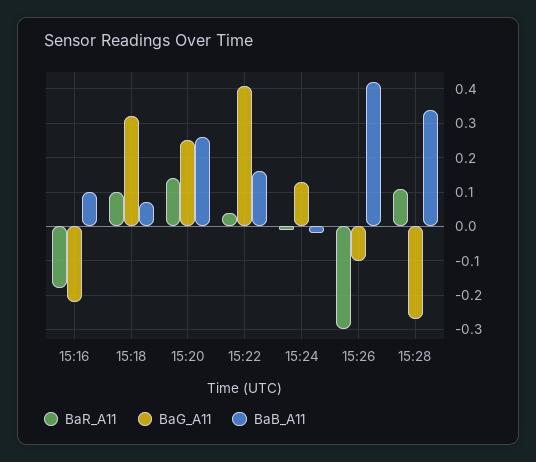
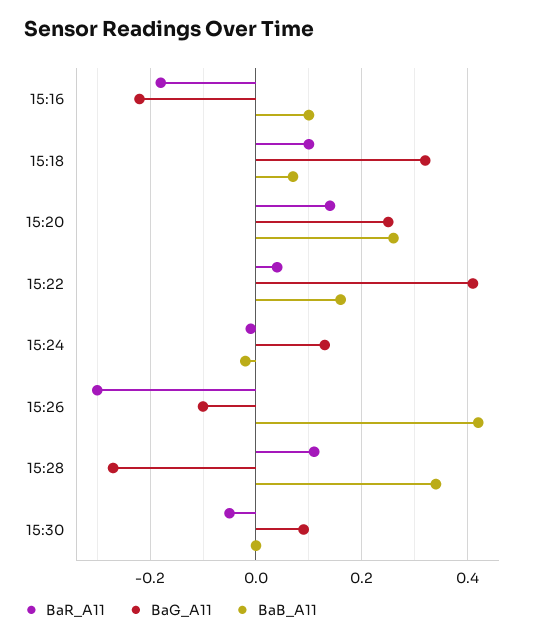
BaR_A11, 15:30: none -> -0.05
BaG_A11, 15:30: none -> 0.1
BaB_A11, 15:30: none -> 0

